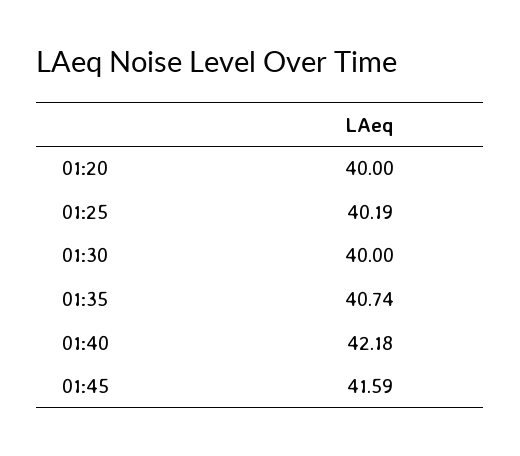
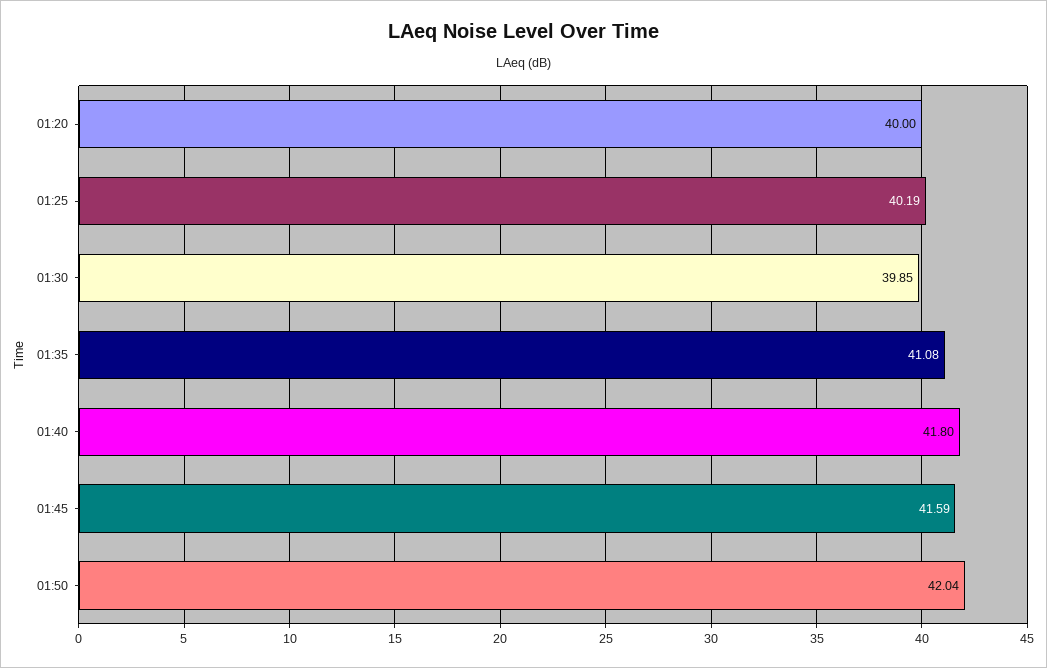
01:30: 40 -> 39.85
01:35: 40.74 -> 41.08
01:40: 42.18 -> 41.8
01:50: none -> 42.04

